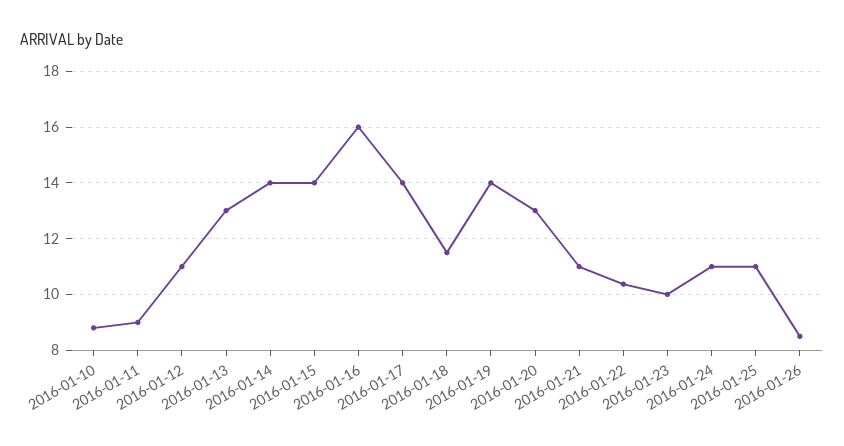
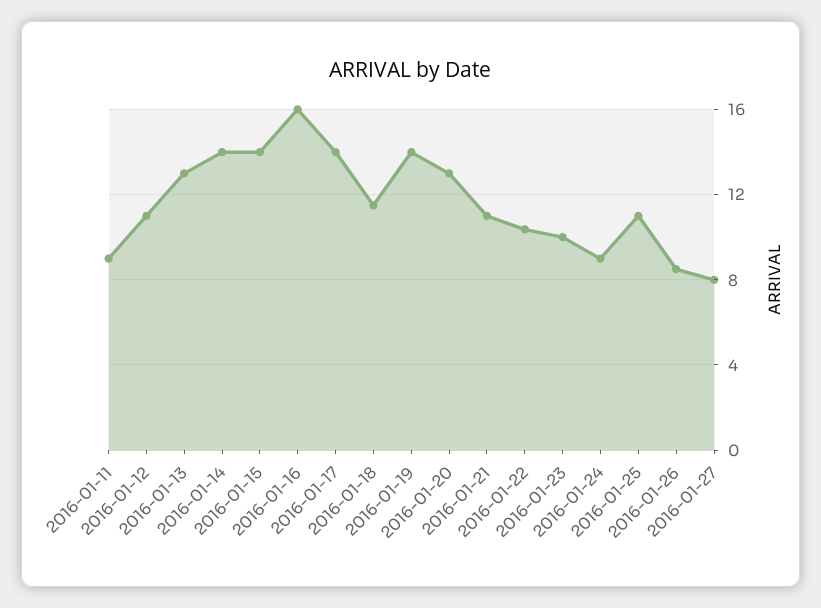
2016-01-10: 8.75 -> none
2016-01-24: 11 -> 9
2016-01-27: none -> 8

